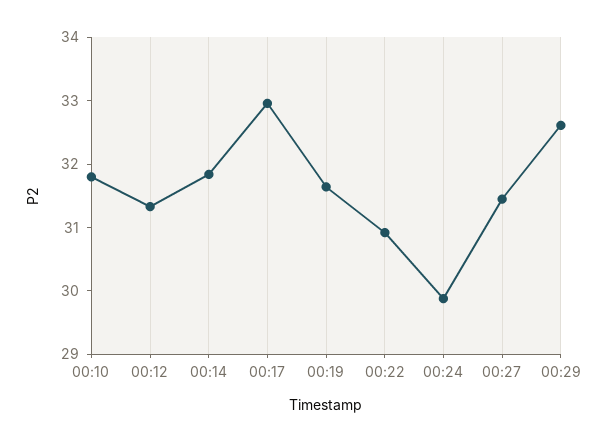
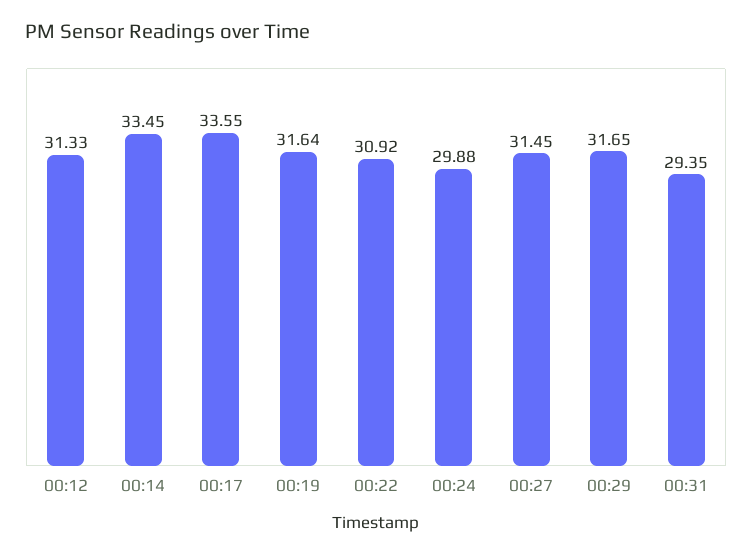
00:10: 31.8 -> none
00:14: 31.8 -> 33.45
00:17: 33 -> 33.55
00:29: 32.6 -> 31.65
00:31: none -> 29.35

